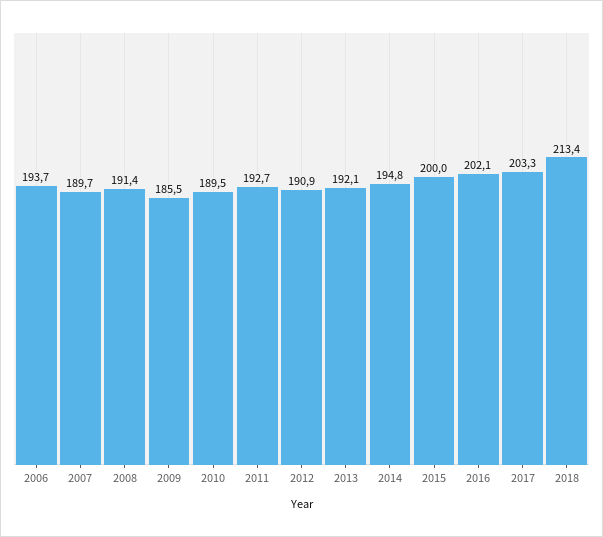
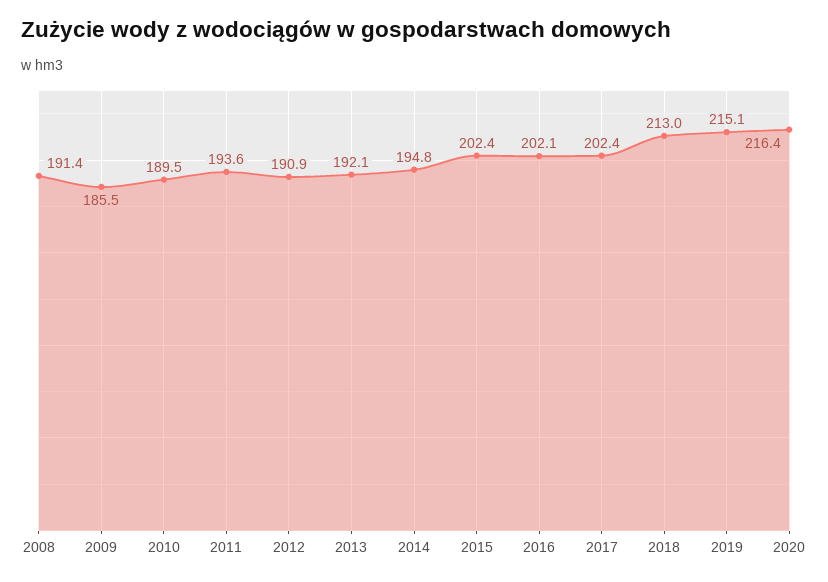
2006: 193.7 -> none
2007: 189.7 -> none
2011: 192.7 -> 193.6
2015: 200 -> 202.4
2017: 203.3 -> 202.4
2018: 213.4 -> 213
2019: none -> 215.1
2020: none -> 216.4

